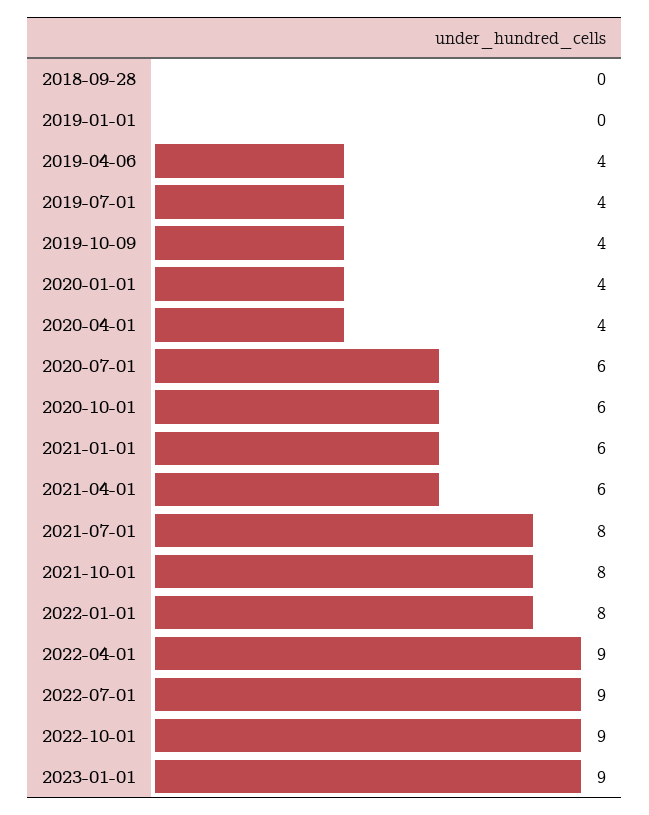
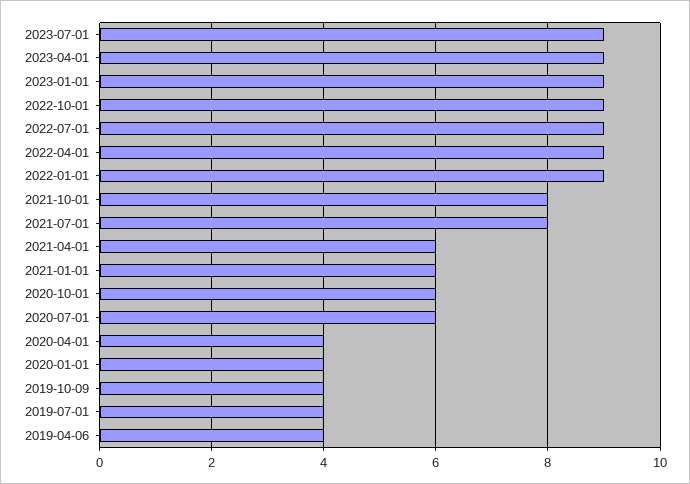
2018-09-28: 0 -> none
2019-01-01: 0 -> none
2022-01-01: 8 -> 9
2023-07-01: none -> 9
2023-04-01: none -> 9

